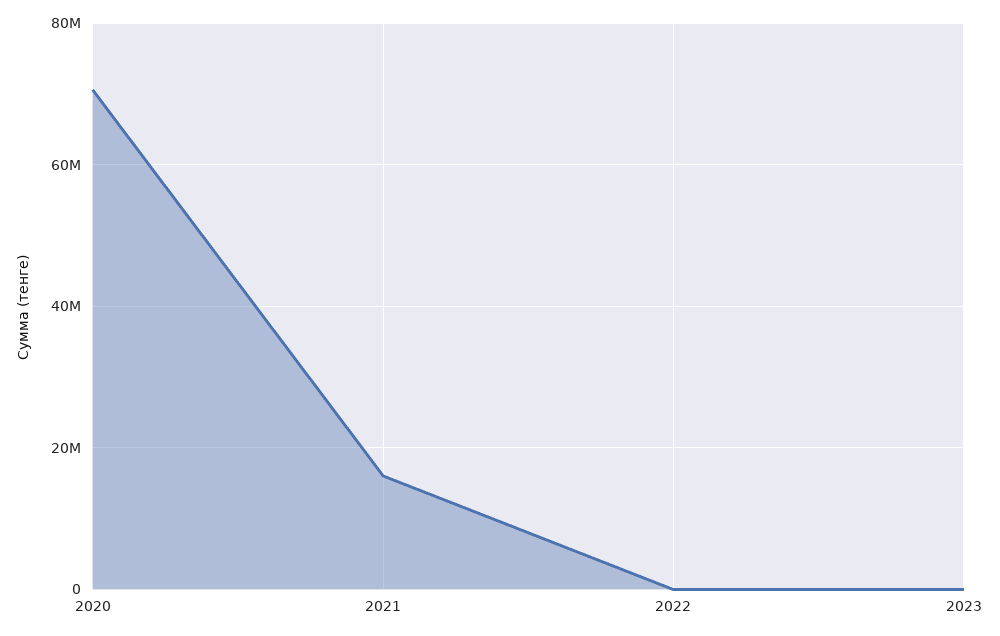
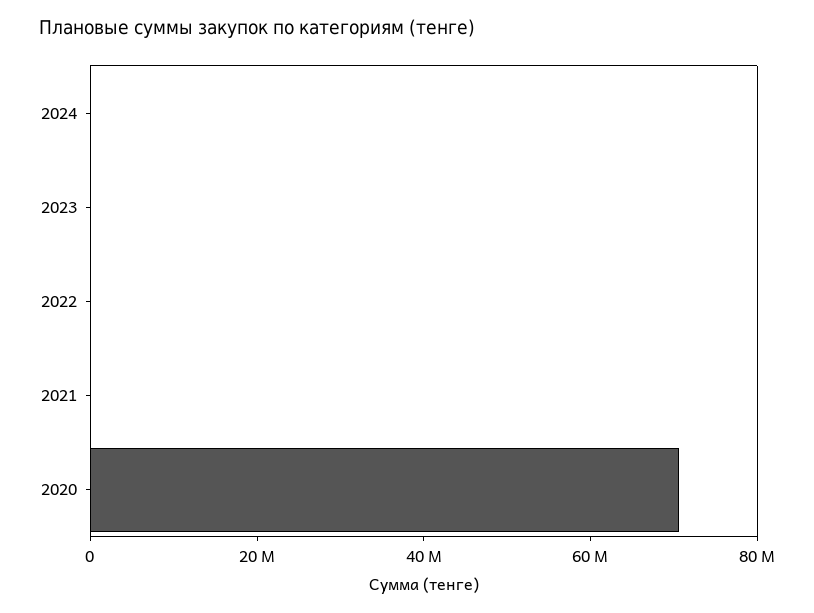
2021: 16000000 -> 0
2024: none -> 0

